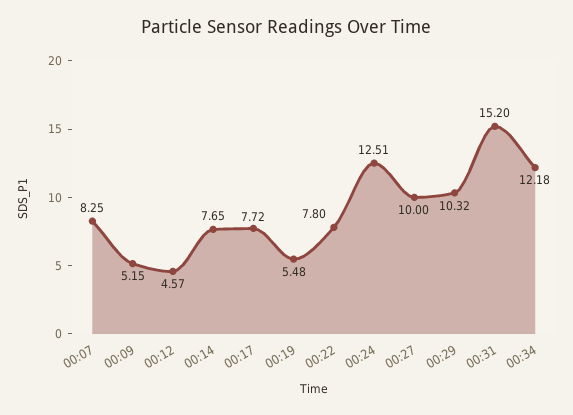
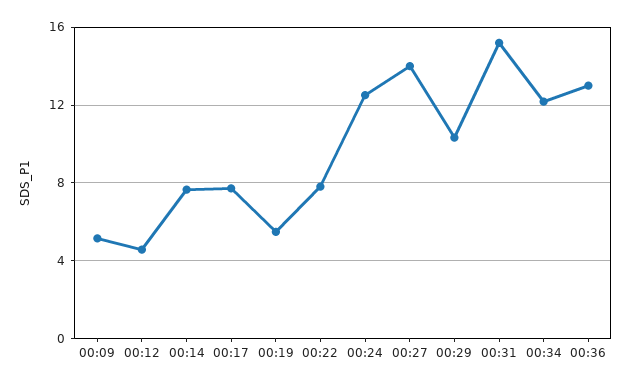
00:07: 8.25 -> none
00:27: 10 -> 14
00:36: none -> 13

